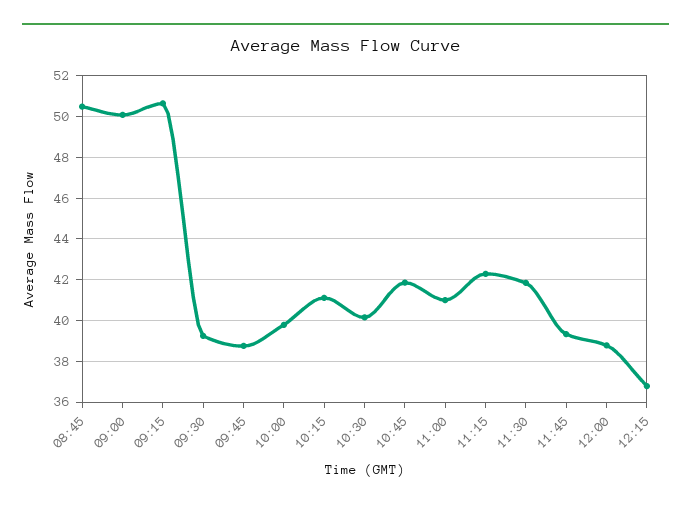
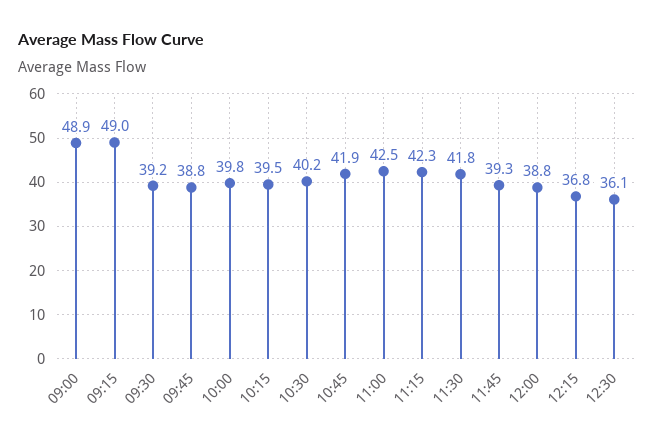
08:45: 50.5 -> none
09:00: 50 -> 48.9
09:15: 50.5 -> 49
10:15: 41 -> 39.5
11:00: 41 -> 42.5
12:30: none -> 36.1

